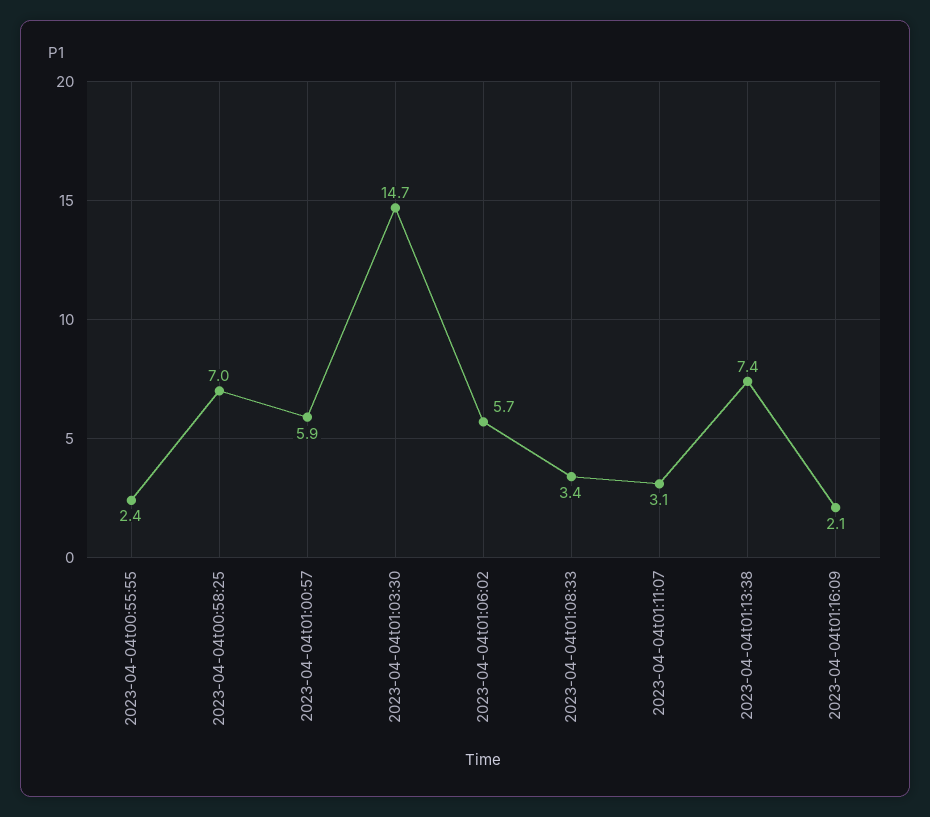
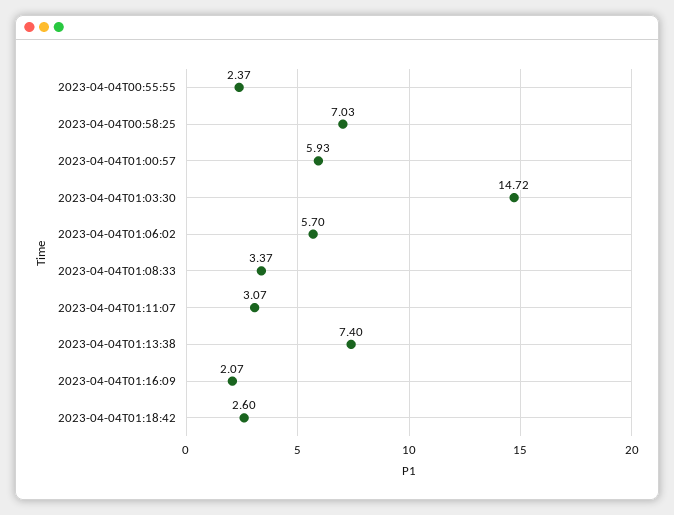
2023-04-04T01:18:42: none -> 2.6

